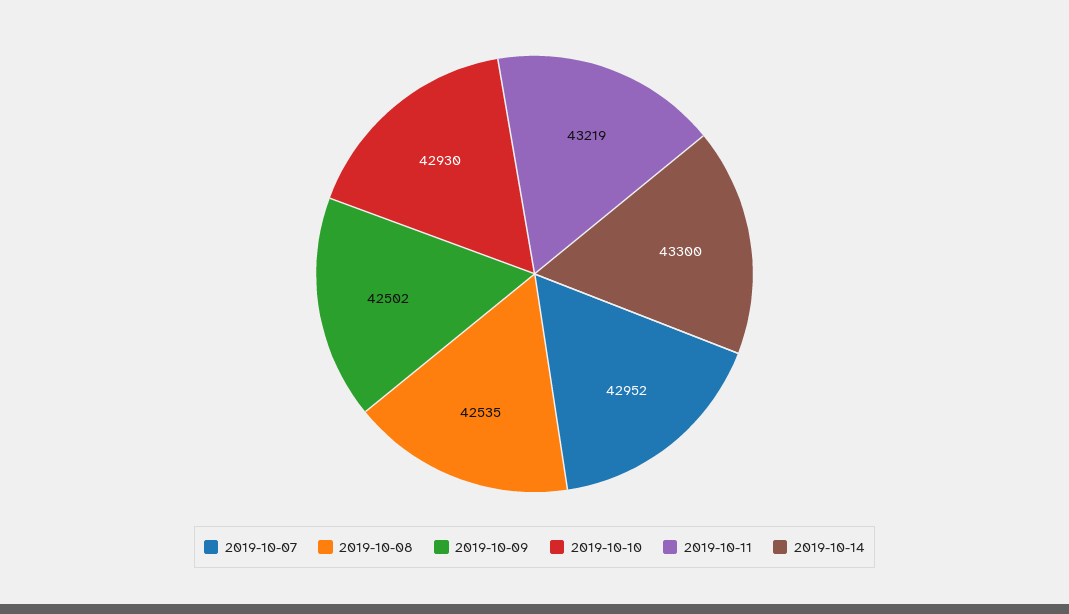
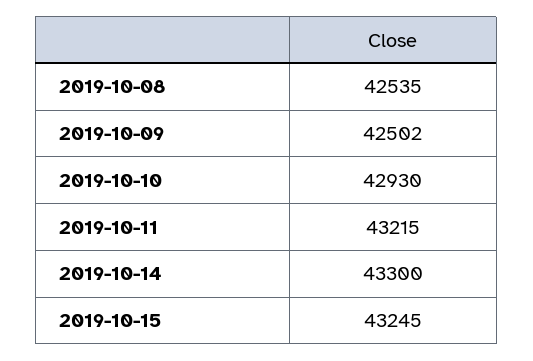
2019-10-07: 42952 -> none
2019-10-11: 43219 -> 43215
2019-10-15: none -> 43245

